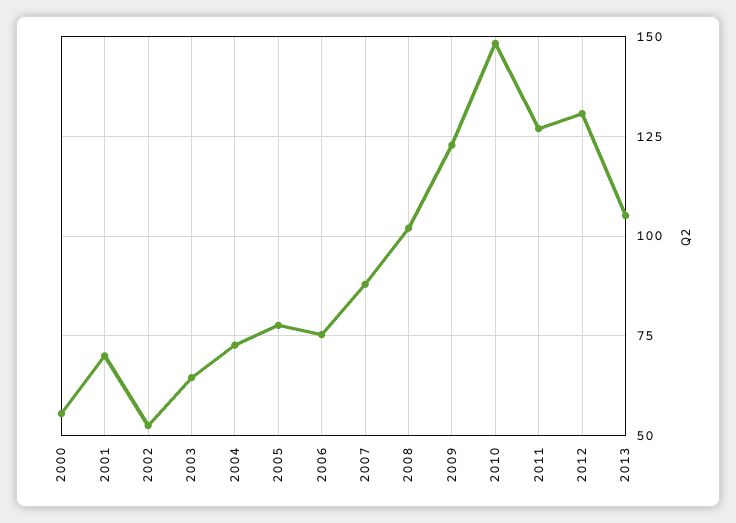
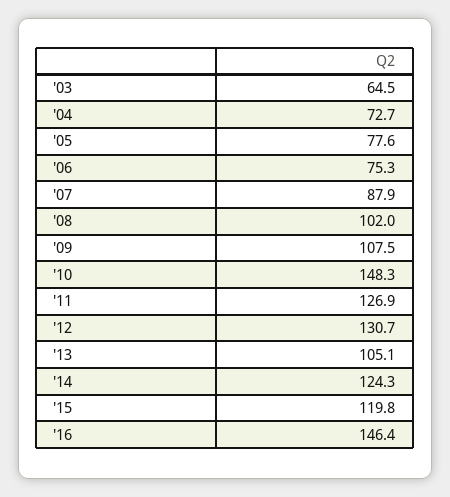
2000: 55 -> none
2001: 70 -> none
2002: 52.5 -> none
2009: 122.5 -> 107.5
'14: none -> 124.3
'15: none -> 119.8
'16: none -> 146.4

